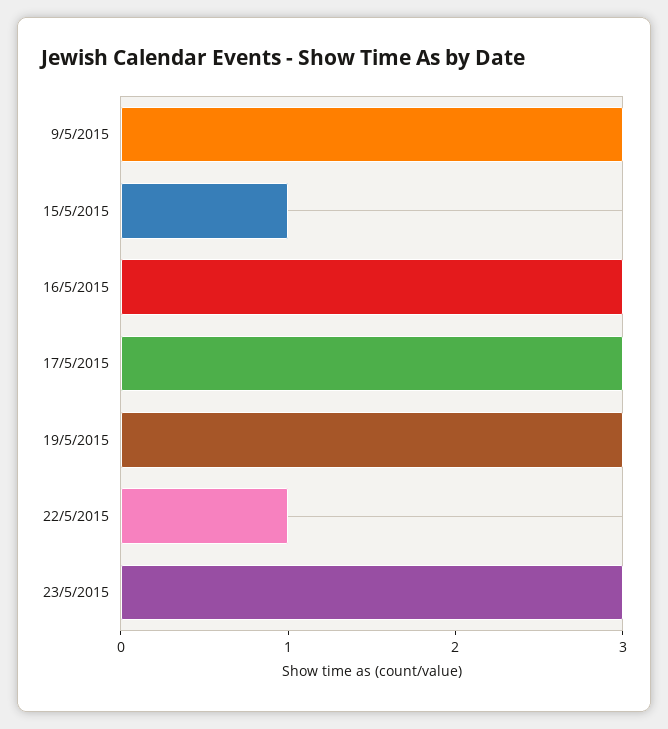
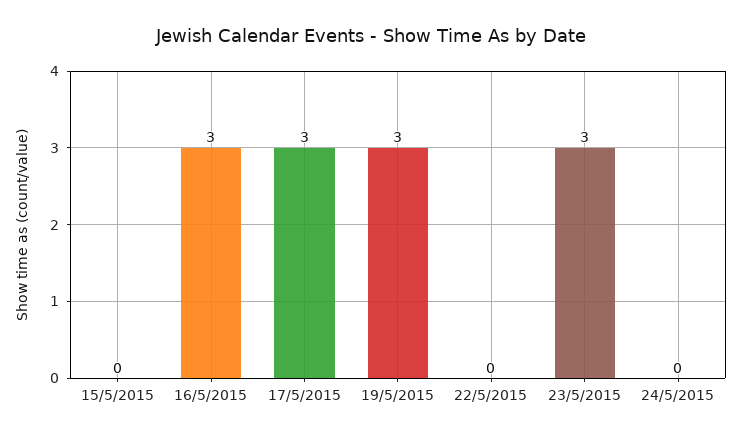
9/5/2015: 3 -> none
15/5/2015: 1 -> 0
22/5/2015: 1 -> 0
24/5/2015: none -> 0

